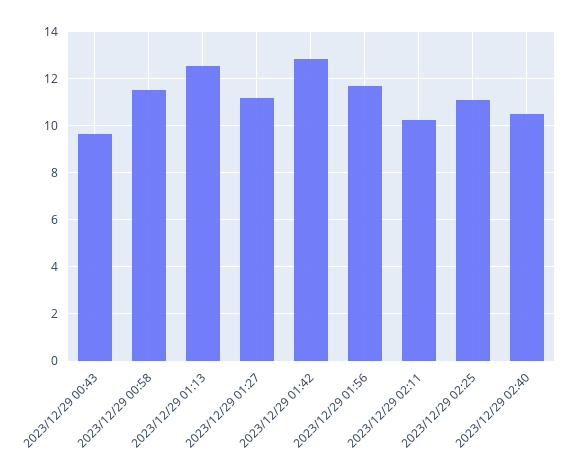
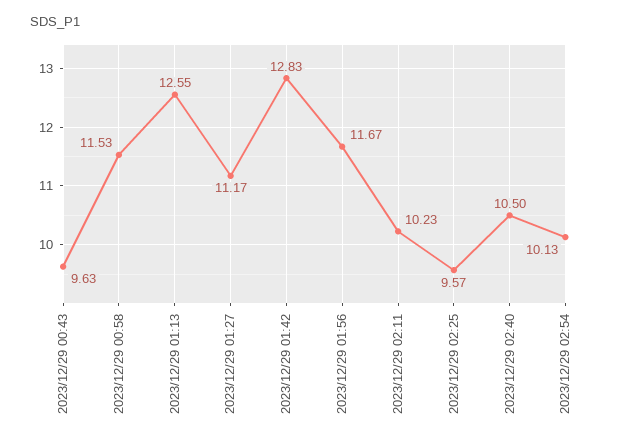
2023/12/29 02:25: 11 -> 9.57
2023/12/29 02:54: none -> 10.13

